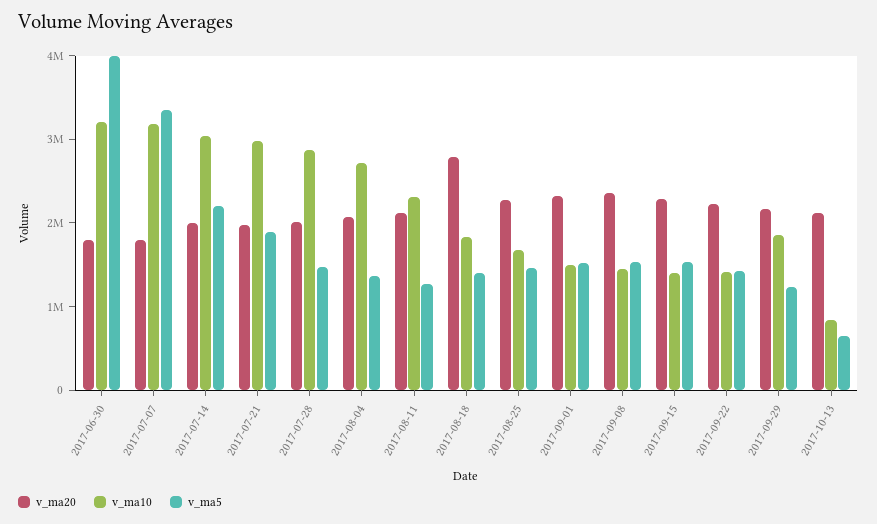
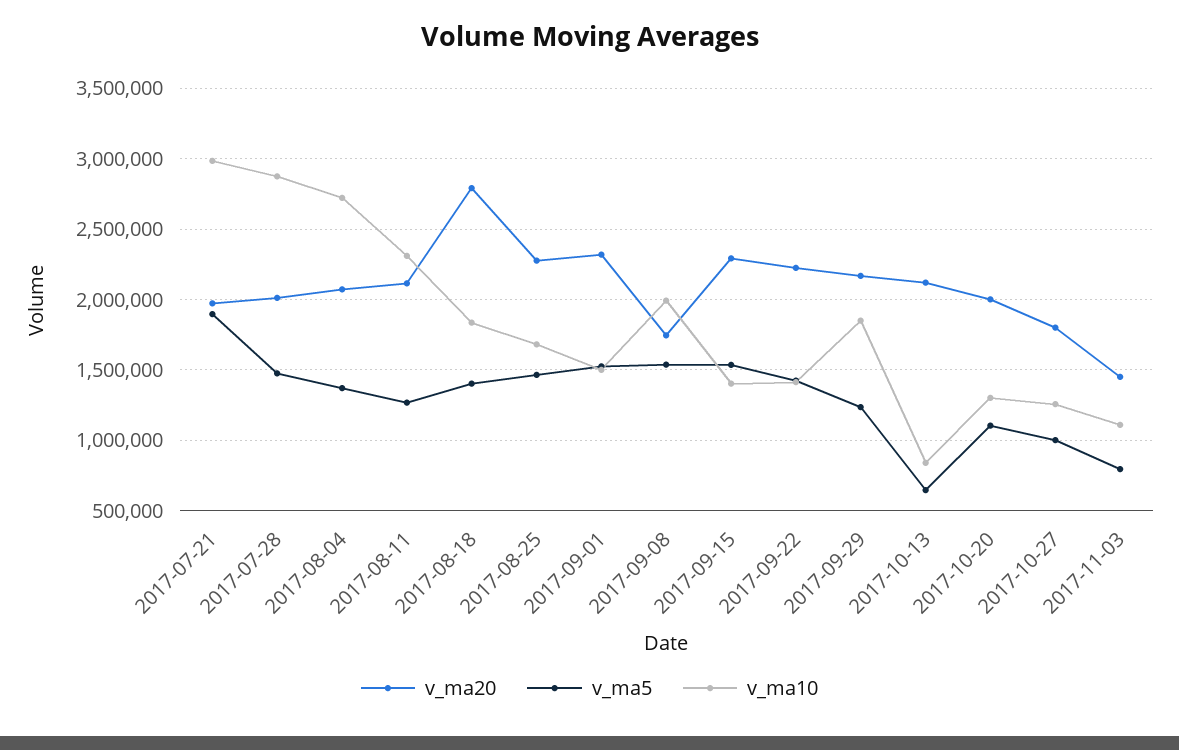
v_ma20, 2017-06-30: 1800000 -> none
v_ma10, 2017-06-30: 3200000 -> none
v_ma5, 2017-06-30: 4000000 -> none
v_ma20, 2017-07-07: 1800000 -> none
v_ma10, 2017-07-07: 3200000 -> none
v_ma5, 2017-07-07: 3400000 -> none
v_ma20, 2017-07-14: 2000000 -> none
v_ma10, 2017-07-14: 3000000 -> none
v_ma5, 2017-07-14: 2200000 -> none
v_ma20, 2017-09-08: 2400000 -> 1750000
v_ma10, 2017-09-08: 1400000 -> 2000000
v_ma20, 2017-10-20: none -> 2000000
v_ma5, 2017-10-20: none -> 1100000
v_ma10, 2017-10-20: none -> 1300000
v_ma20, 2017-10-27: none -> 1800000
v_ma5, 2017-10-27: none -> 1000000
v_ma10, 2017-10-27: none -> 1250000
v_ma20, 2017-11-03: none -> 1450000
v_ma5, 2017-11-03: none -> 800000
v_ma10, 2017-11-03: none -> 1100000

